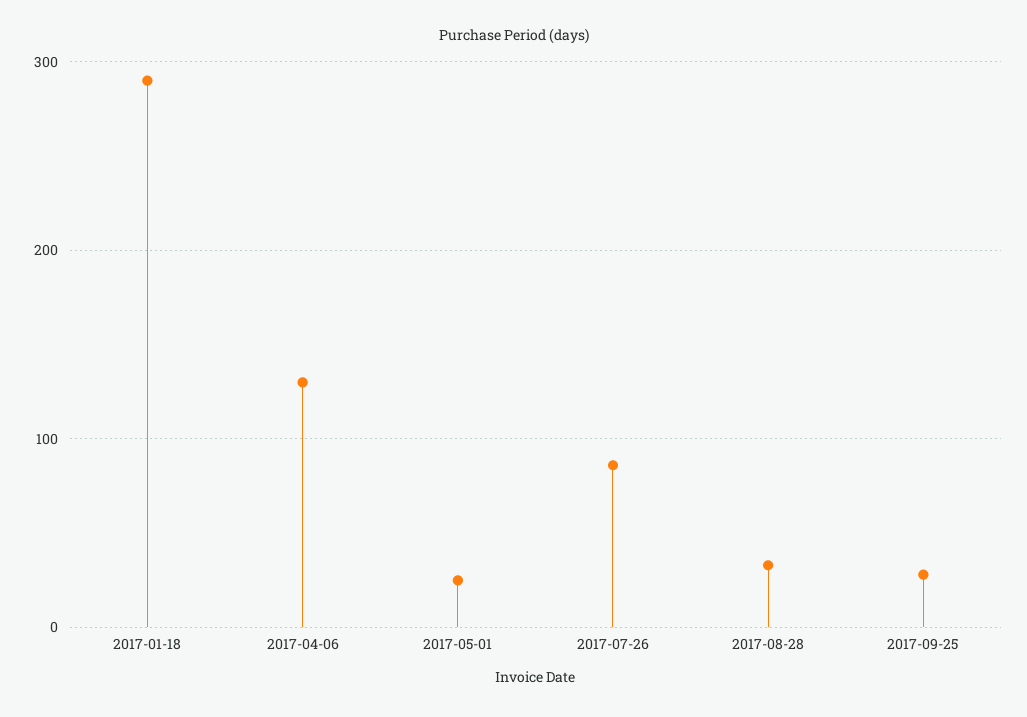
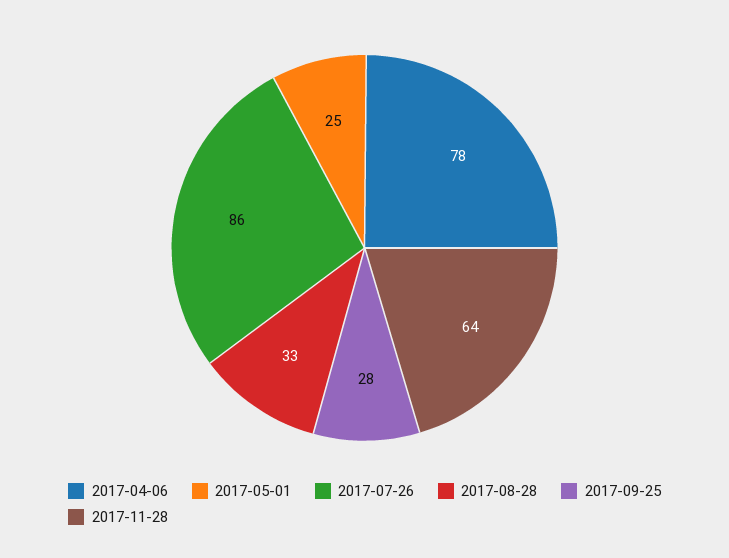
2017-01-18: 290 -> none
2017-04-06: 130 -> 78
2017-11-28: none -> 64

